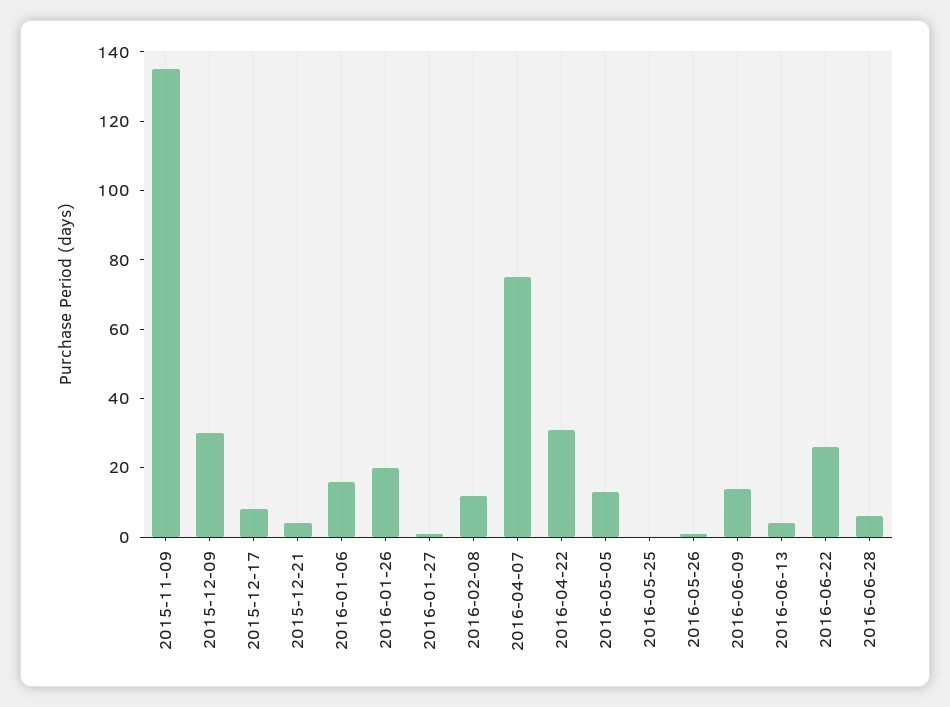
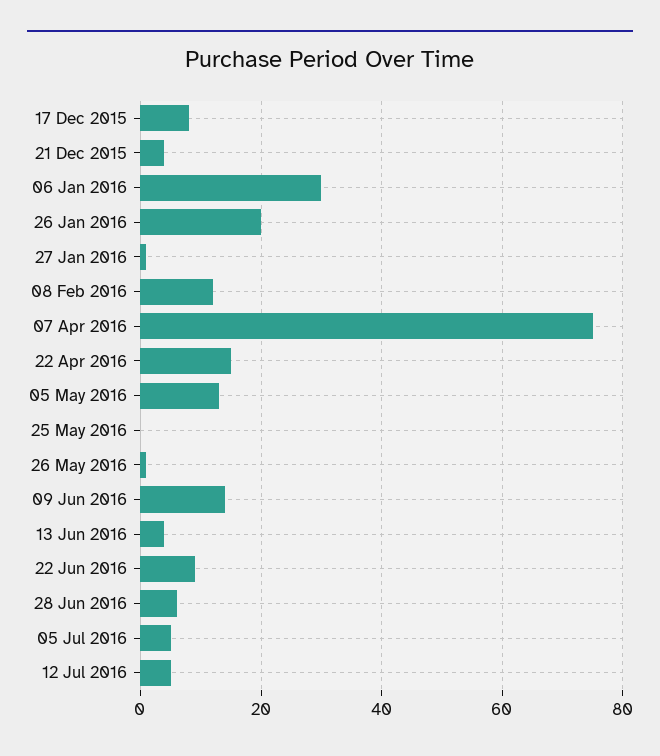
2015-11-09: 135 -> none
2015-12-09: 30 -> none
2016-01-06: 15 -> 30
2016-04-22: 30 -> 15
2016-06-22: 25 -> 10
05 Jul 2016: none -> 5
12 Jul 2016: none -> 5

